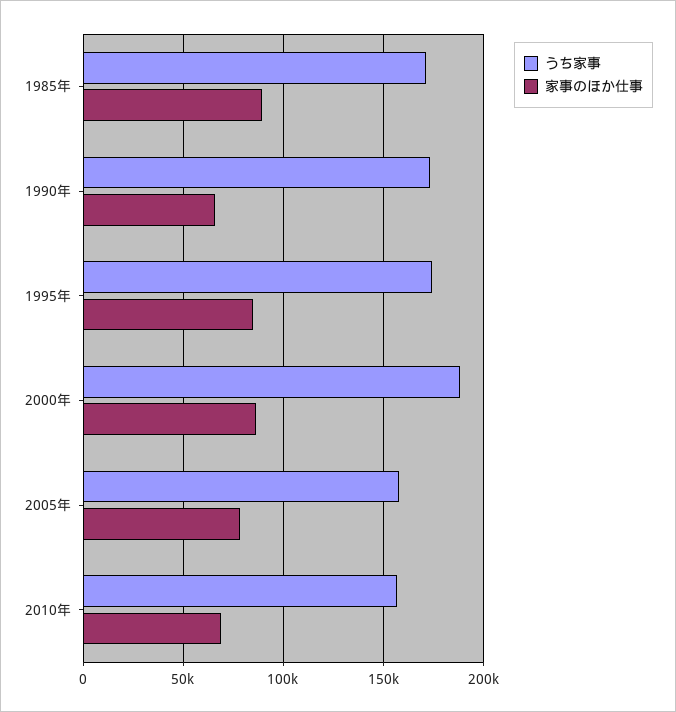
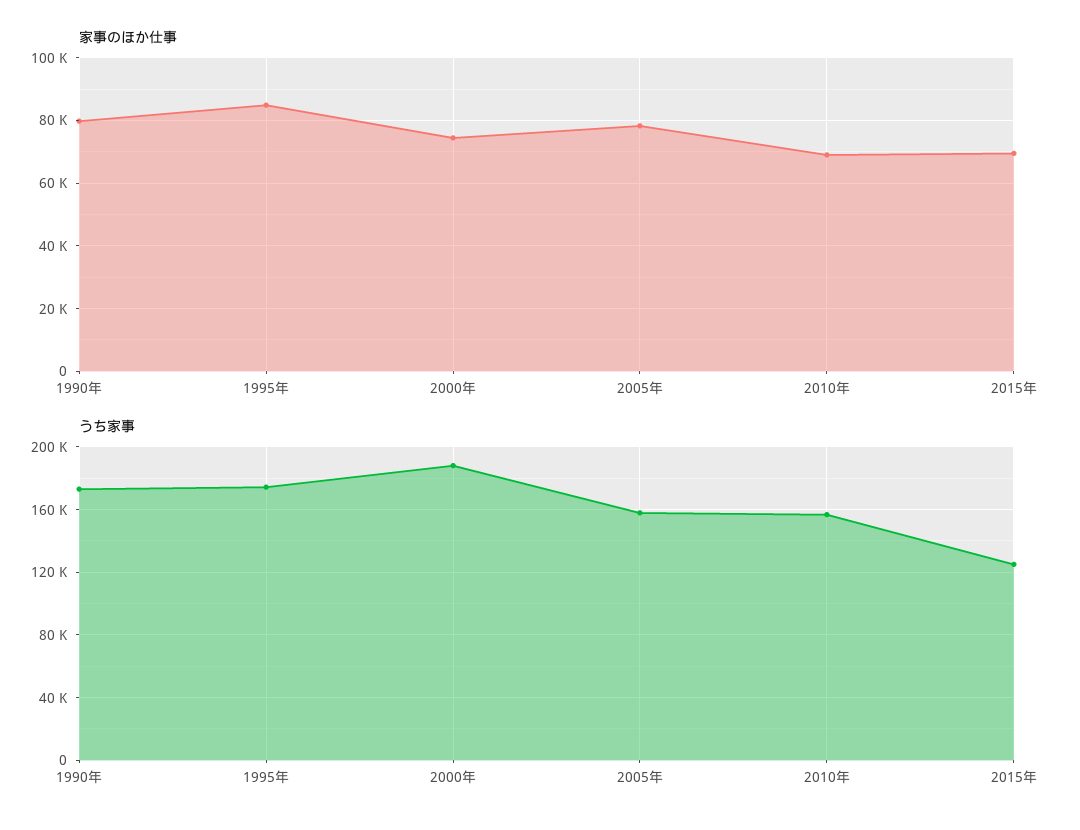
うち家事, 1985年: 170000 -> none
家事のほか仕事, 1985年: 90000 -> none
家事のほか仕事, 1990年: 65000 -> 80000
家事のほか仕事, 2000年: 85000 -> 74000
家事のほか仕事, 2015年: none -> 70000
うち家事, 2015年: none -> 125000

